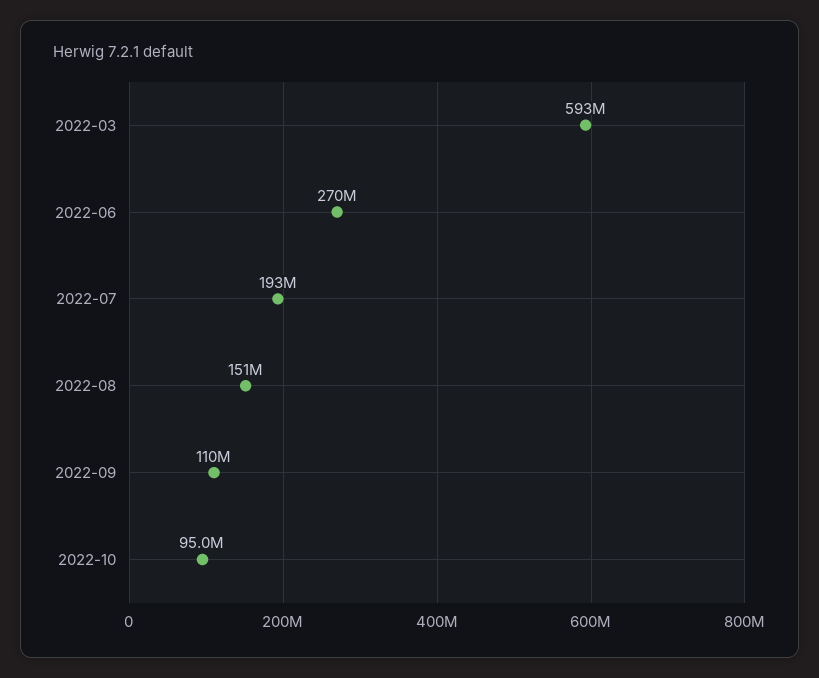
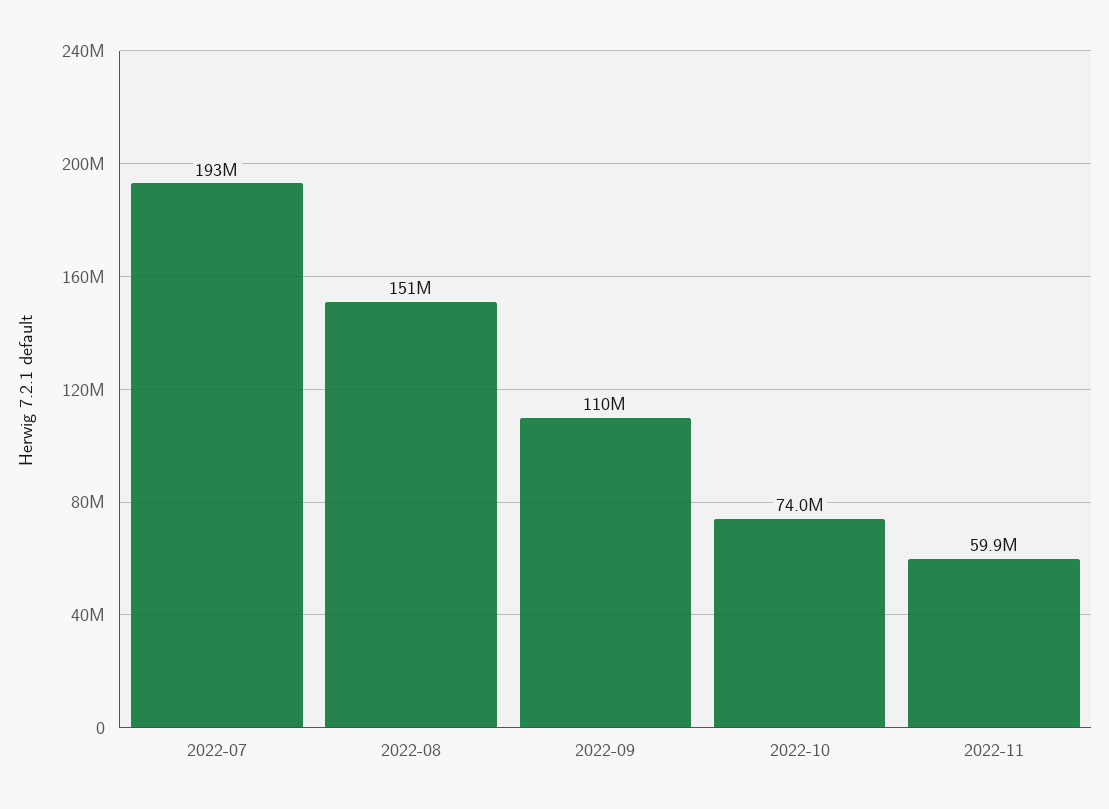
2022-03: 593000000 -> none
2022-06: 270000000 -> none
2022-10: 95000000 -> 74000000
2022-11: none -> 59900000

